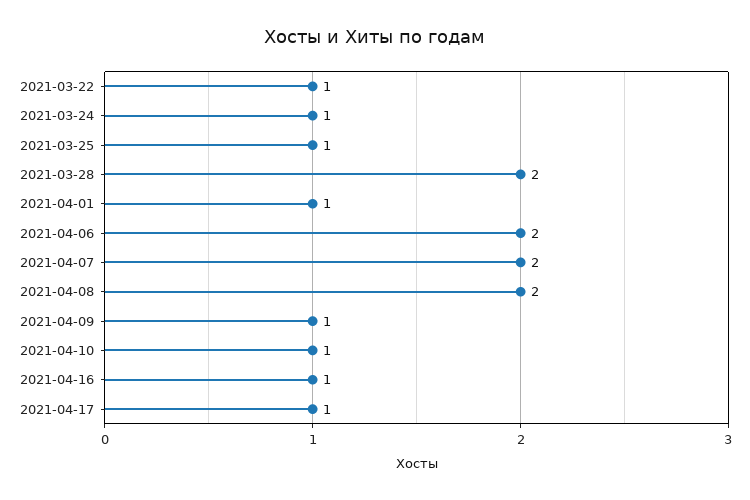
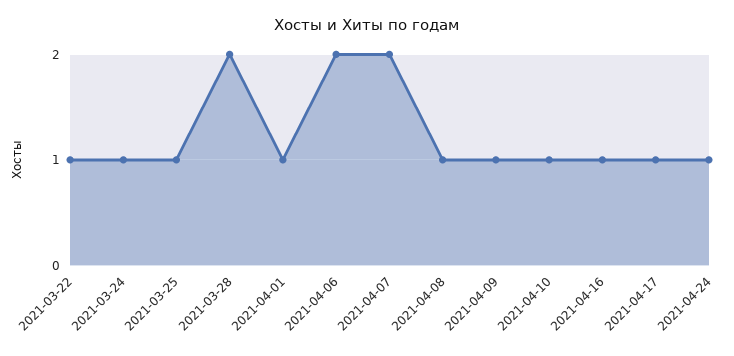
2021-04-08: 2 -> 1
2021-04-24: none -> 1

